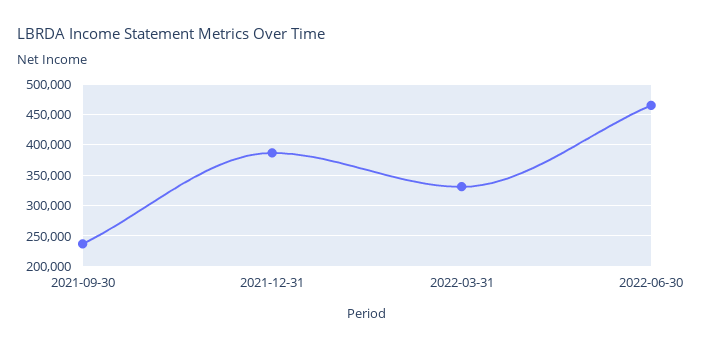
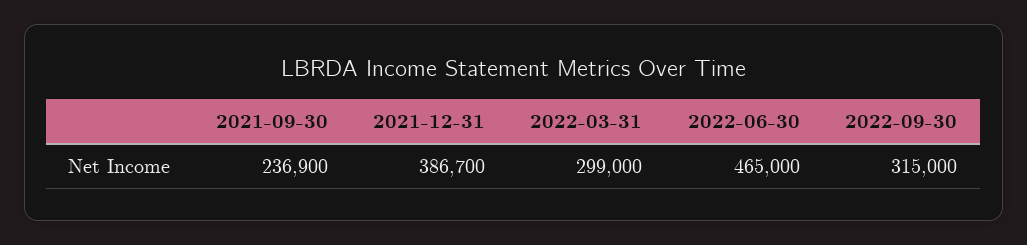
2022-03-31: 330000 -> 299000
2022-09-30: none -> 315000

